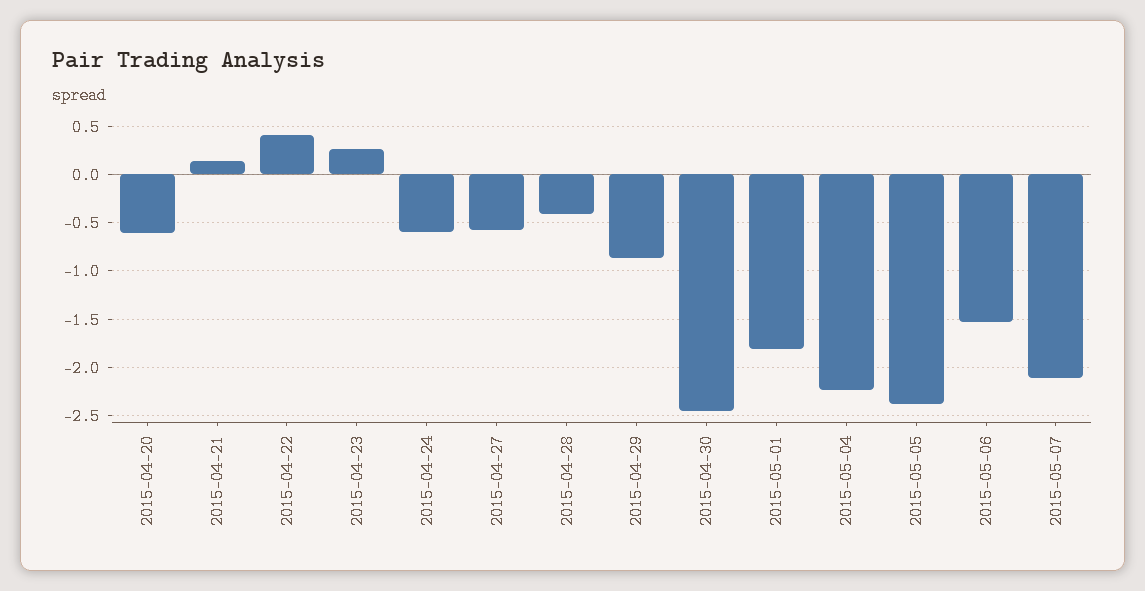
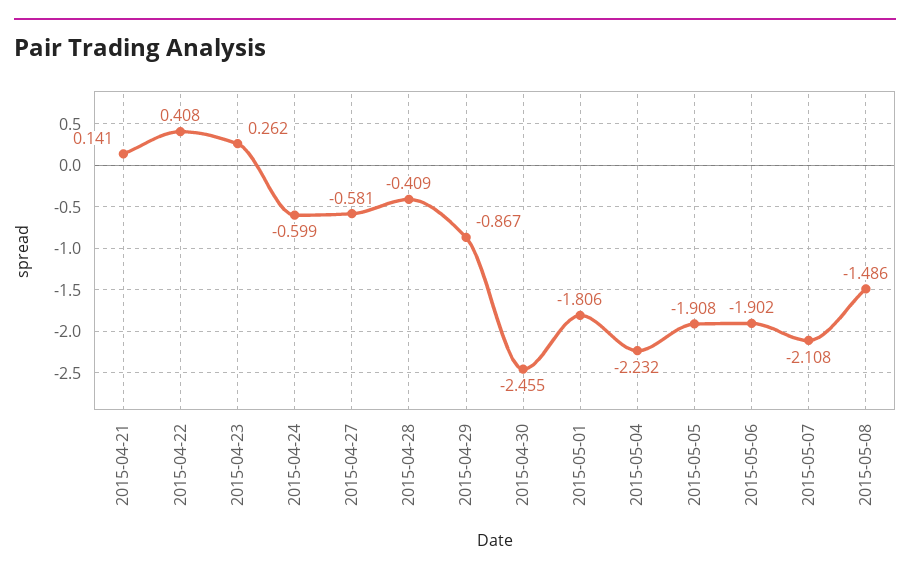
2015-04-20: -0.6 -> none
2015-05-05: -2.4 -> -1.908
2015-05-06: -1.5 -> -1.902
2015-05-08: none -> -1.486

